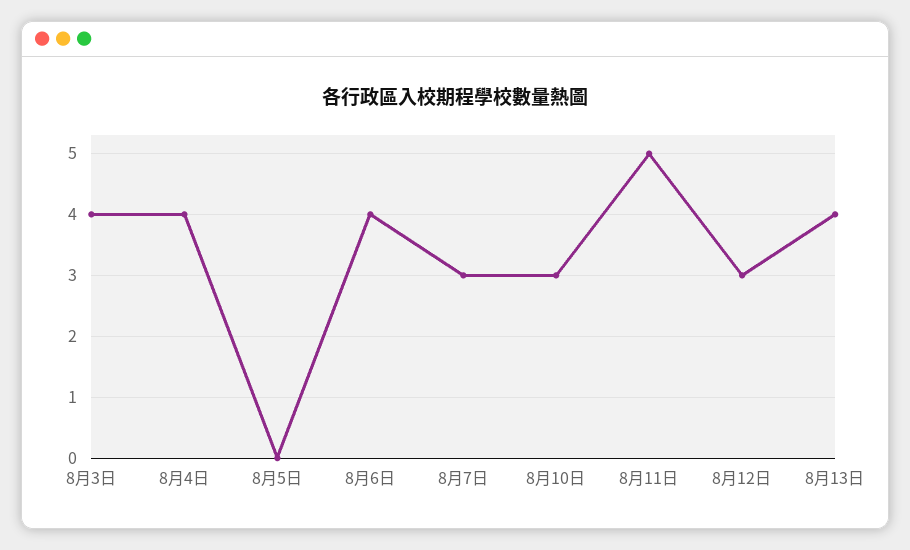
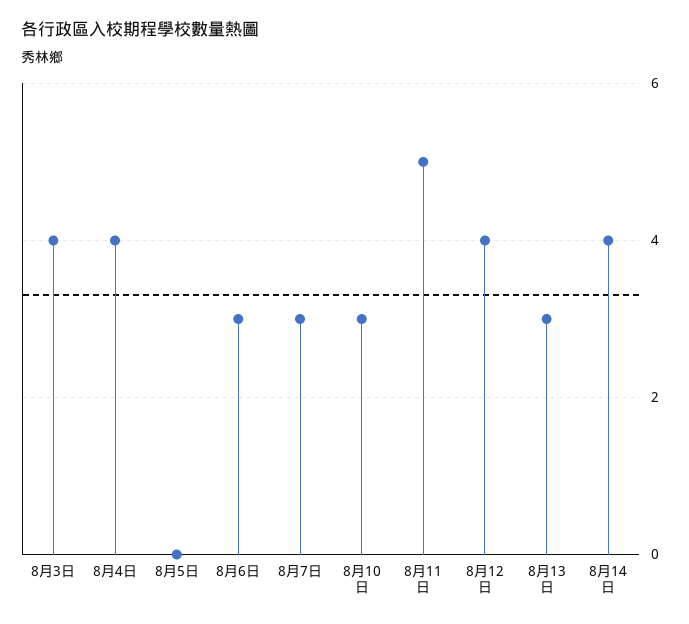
8月6日: 4 -> 3
8月12日: 3 -> 4
8月13日: 4 -> 3
8月14日: none -> 4

